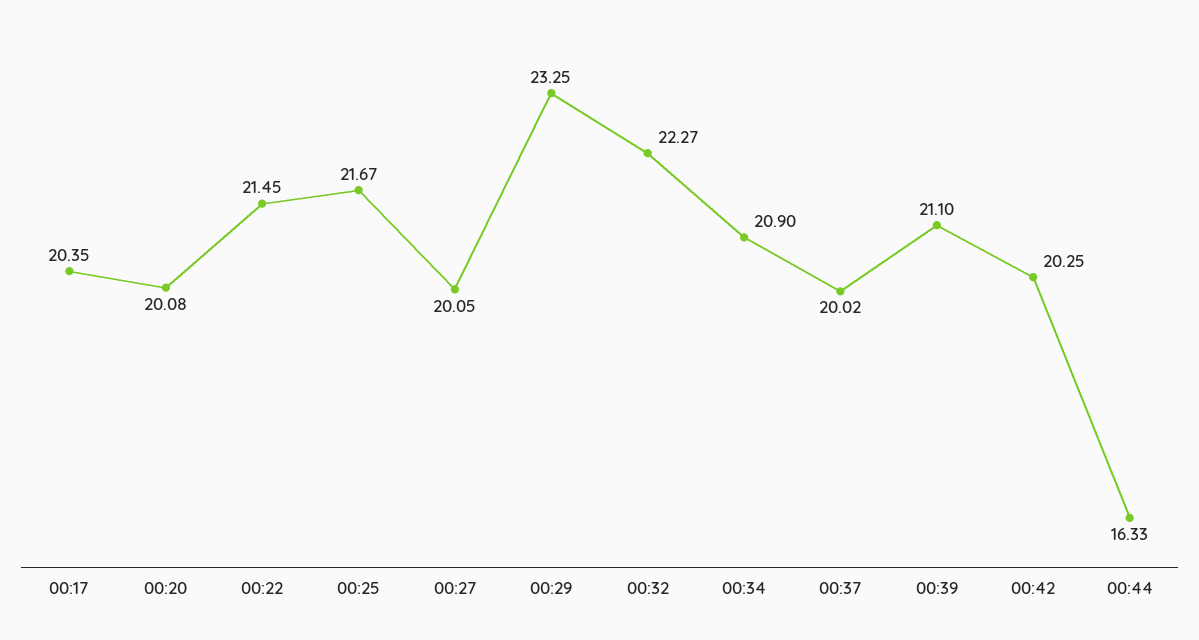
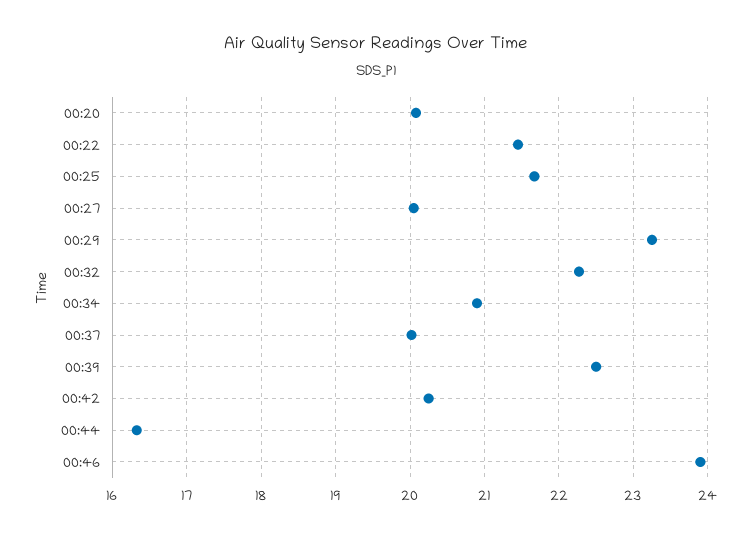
00:17: 20.35 -> none
00:39: 21.1 -> 22.5
00:46: none -> 23.9

